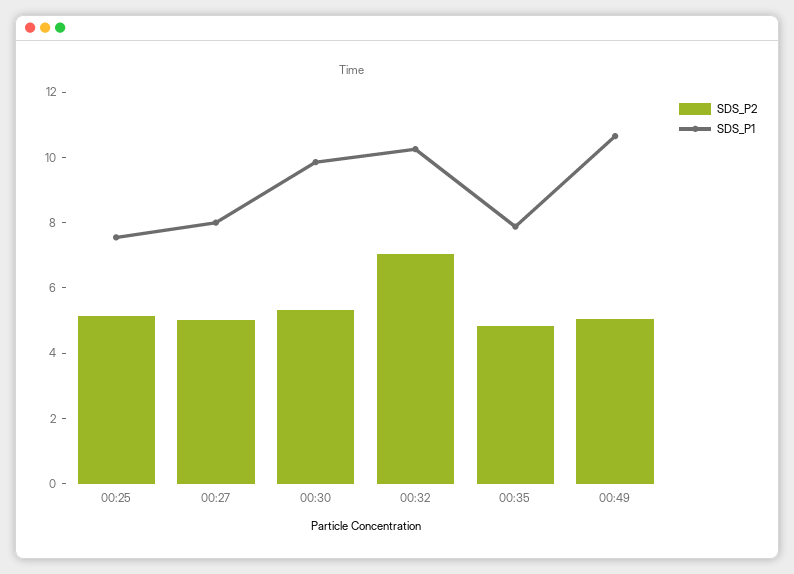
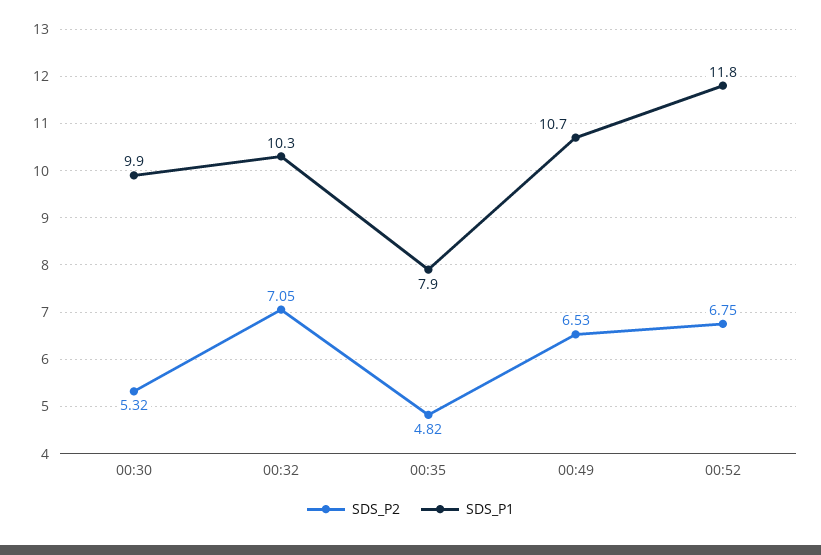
SDS_P2, 00:25: 5 -> none
SDS_P1, 00:25: 7.5 -> none
SDS_P2, 00:27: 5 -> none
SDS_P1, 00:27: 8 -> none
SDS_P2, 00:49: 5 -> 6.53
SDS_P2, 00:52: none -> 6.75
SDS_P1, 00:52: none -> 11.8

